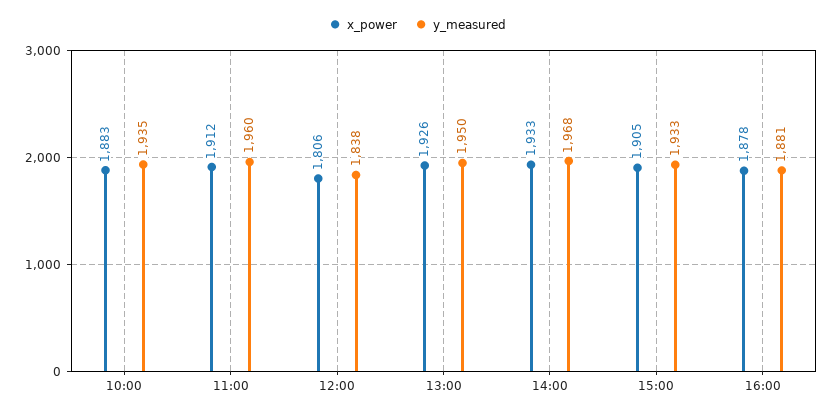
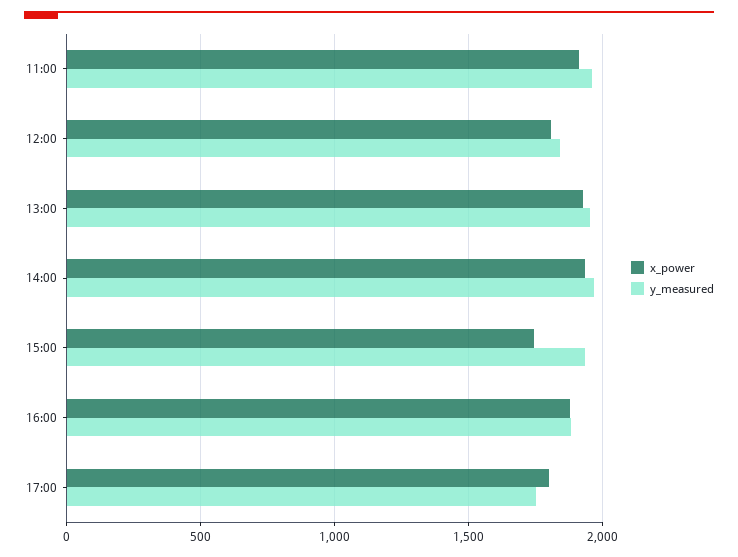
x_power, 10:00: 1883 -> none
y_measured, 10:00: 1935 -> none
x_power, 15:00: 1905 -> 1750
x_power, 17:00: none -> 1800
y_measured, 17:00: none -> 1750

